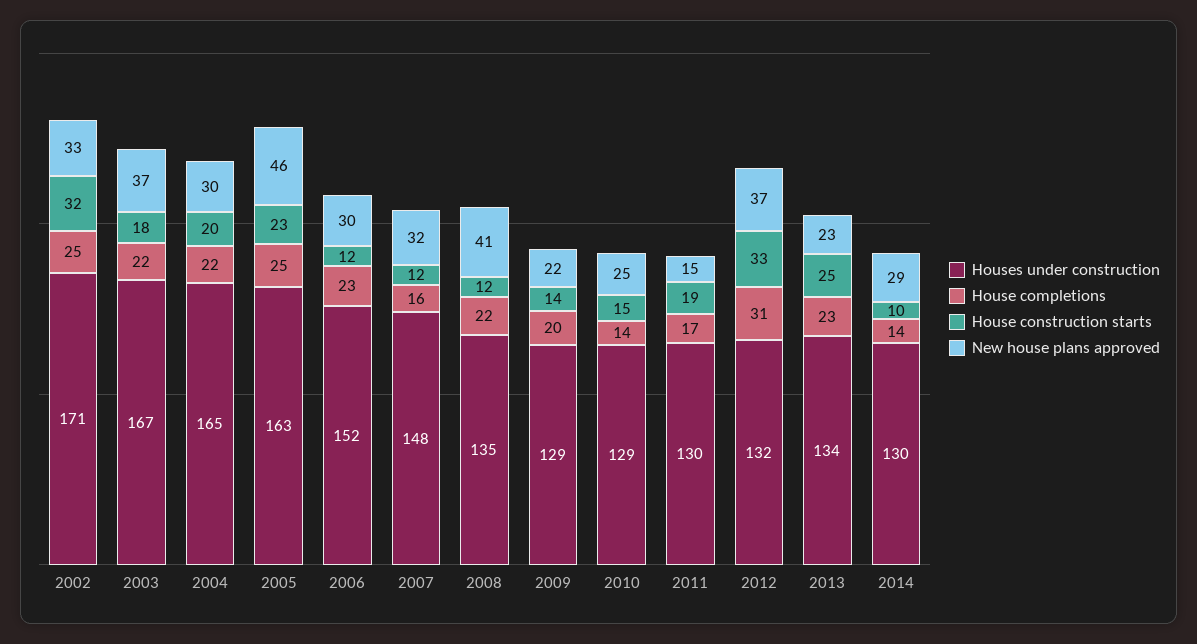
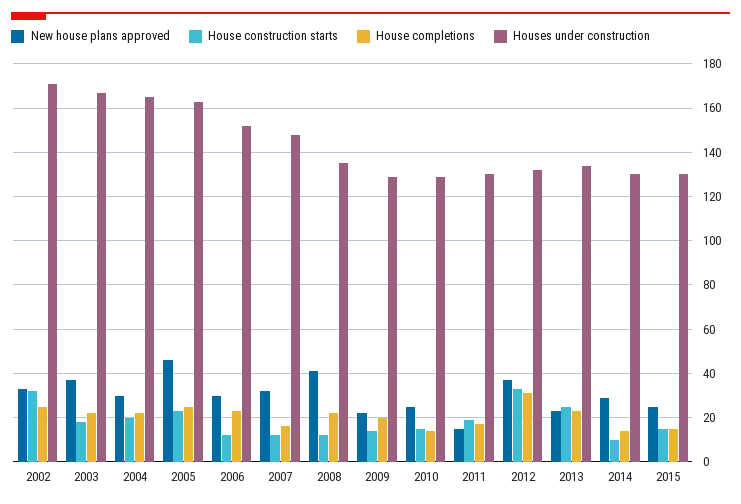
New house plans approved, 2015: none -> 25
House construction starts, 2015: none -> 15
House completions, 2015: none -> 15
Houses under construction, 2015: none -> 130

